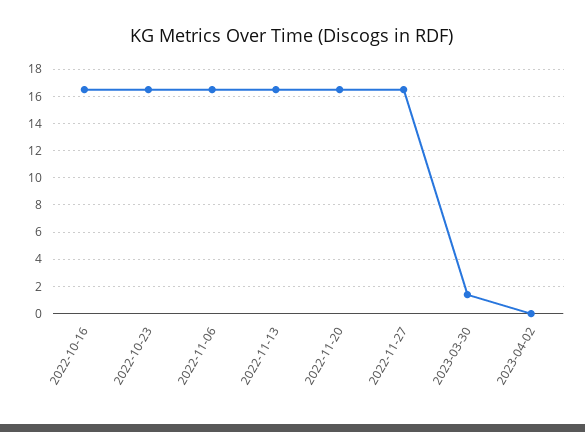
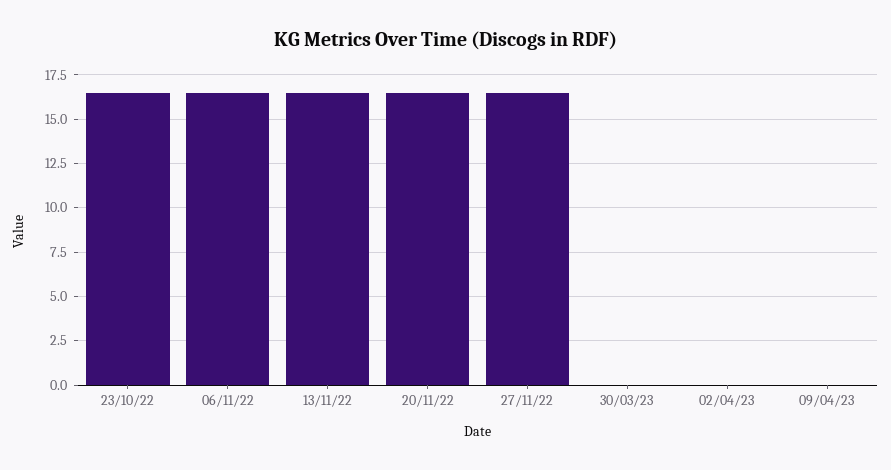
2022-10-16: 16.5 -> none
2023-03-30: 1.5 -> 0
09/04/23: none -> 0

